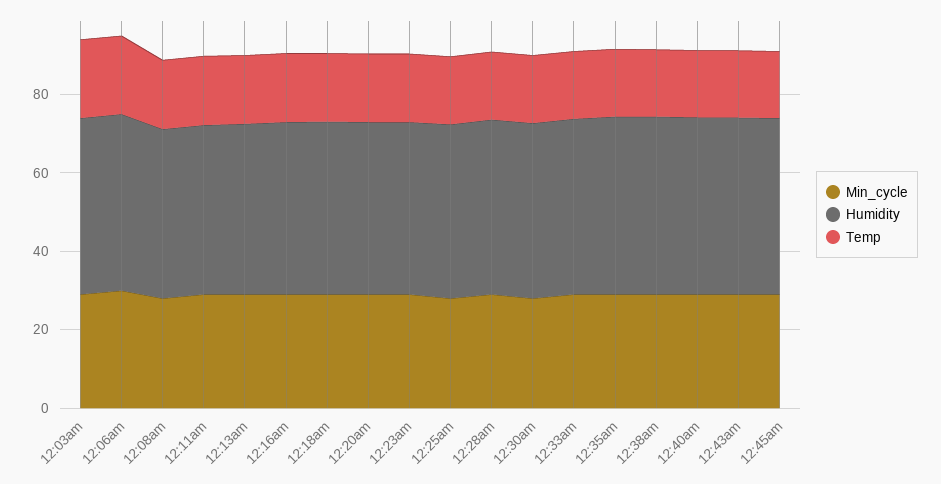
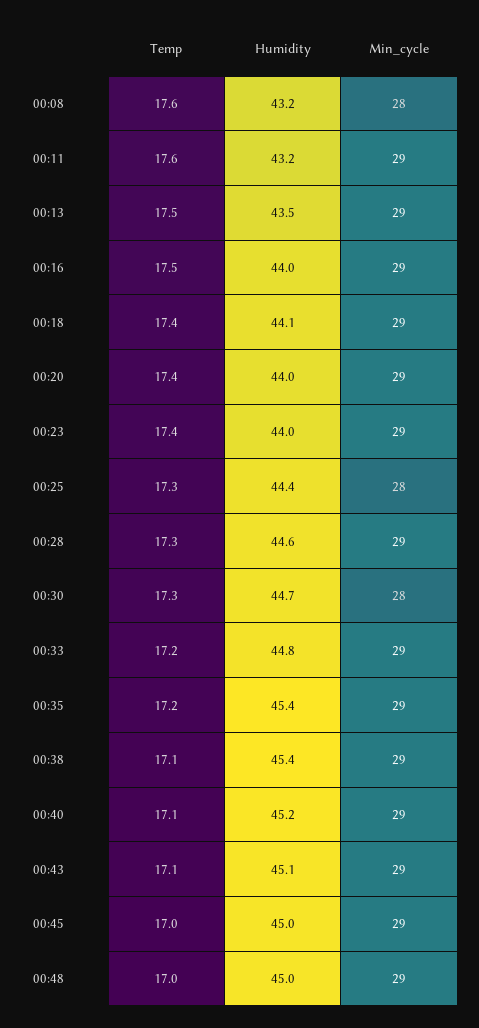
Min_cycle, 12:03am: 30 -> none
Humidity, 12:03am: 45 -> none
Temp, 12:03am: 20 -> none
Min_cycle, 12:06am: 30 -> none
Humidity, 12:06am: 45 -> none
Temp, 12:06am: 20 -> none
Temp, 00:48: none -> 17
Humidity, 00:48: none -> 45
Min_cycle, 00:48: none -> 29

